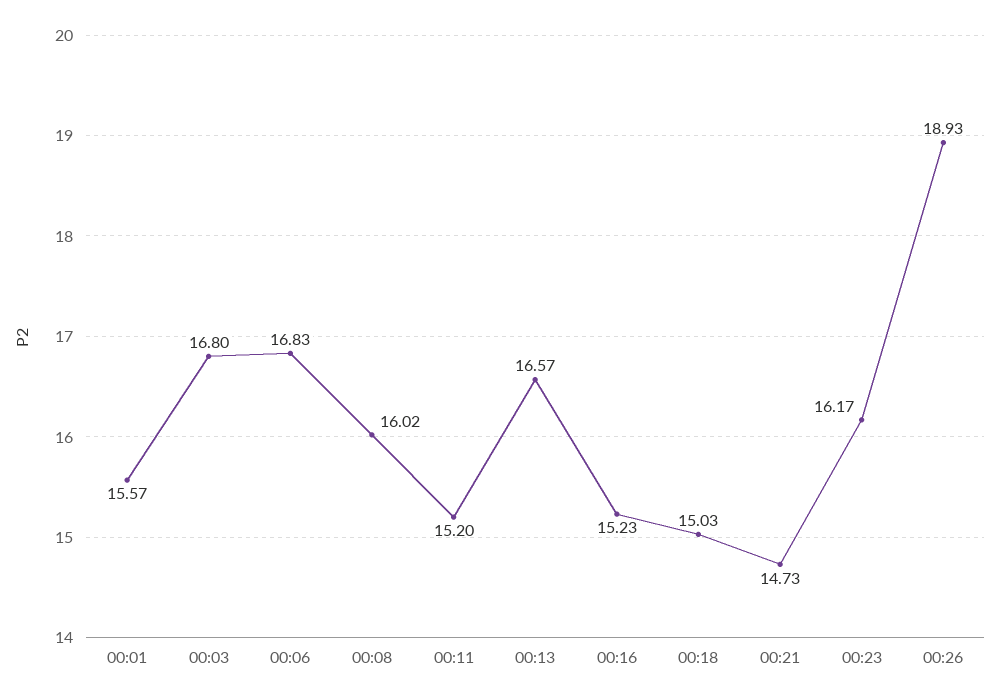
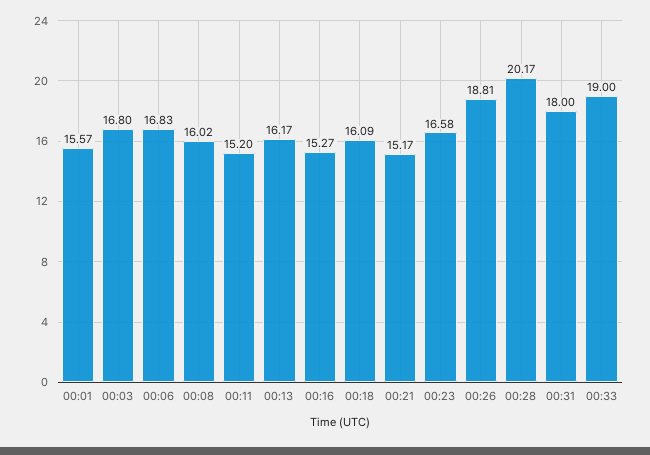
00:13: 16.57 -> 16.17
00:16: 15.23 -> 15.27
00:18: 15.03 -> 16.09
00:21: 14.73 -> 15.17
00:23: 16.17 -> 16.58
00:26: 18.93 -> 18.81
00:28: none -> 20.17
00:31: none -> 18
00:33: none -> 19

